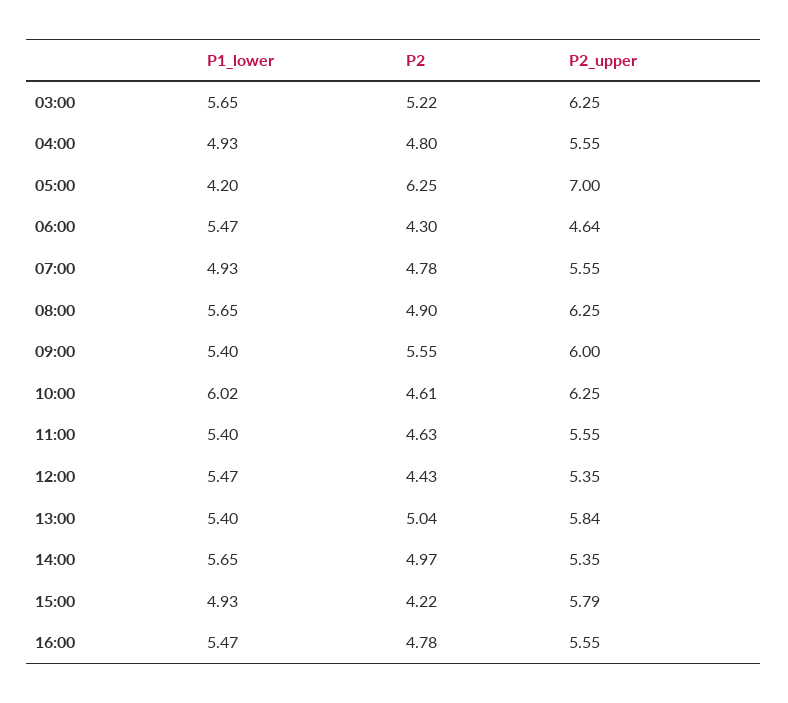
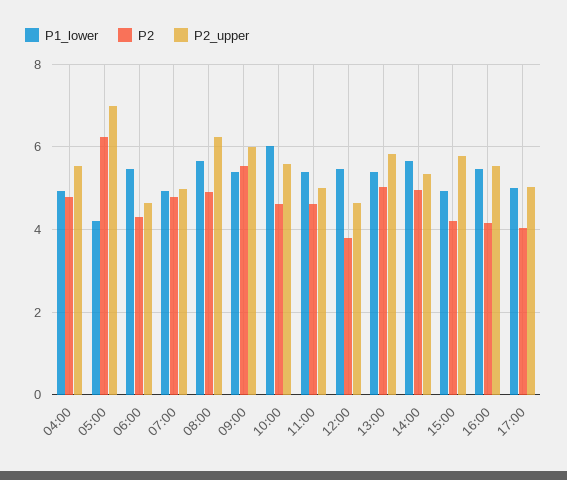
P1_lower, 03:00: 5.65 -> none
P2, 03:00: 5.22 -> none
P2_upper, 03:00: 6.25 -> none
P2_upper, 07:00: 5.55 -> 5
P2_upper, 10:00: 6.25 -> 5.6
P2_upper, 11:00: 5.55 -> 5
P2, 12:00: 4.43 -> 3.8
P2_upper, 12:00: 5.35 -> 4.6
P2, 16:00: 4.78 -> 4.2
P1_lower, 17:00: none -> 5
P2, 17:00: none -> 4
P2_upper, 17:00: none -> 5

